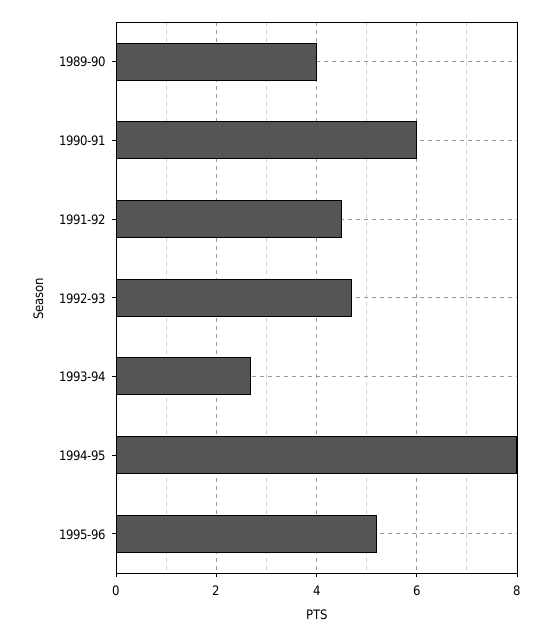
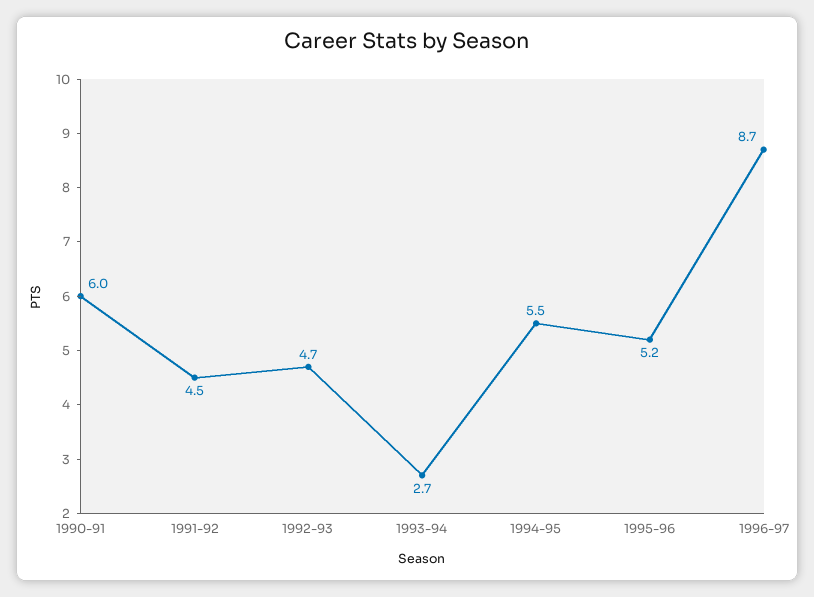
1989-90: 4 -> none
1994-95: 8 -> 5.5
1996-97: none -> 8.7

